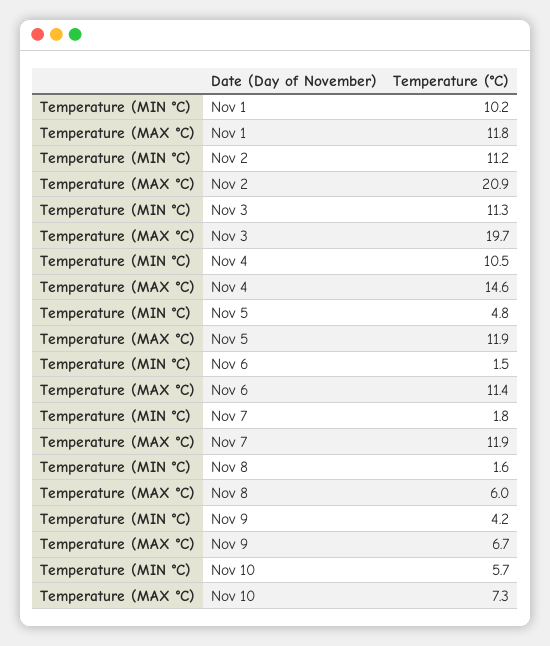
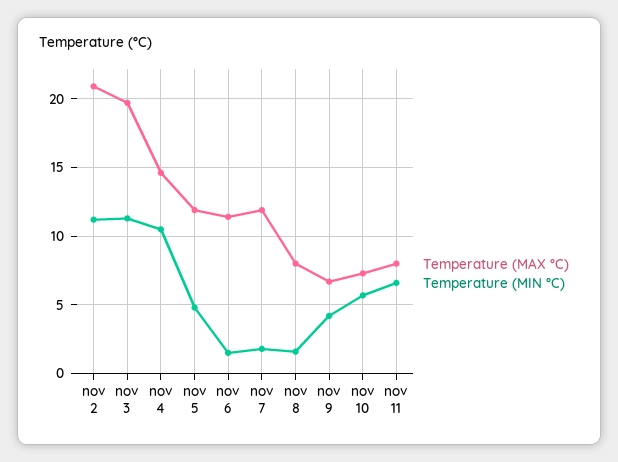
Temperature (MIN °C), Nov 1: 10.2 -> none
Temperature (MAX °C), Nov 1: 11.8 -> none
Temperature (MAX °C), Nov 8: 6 -> 8
Temperature (MAX °C), nov 11: none -> 8
Temperature (MIN °C), nov 11: none -> 6.5

